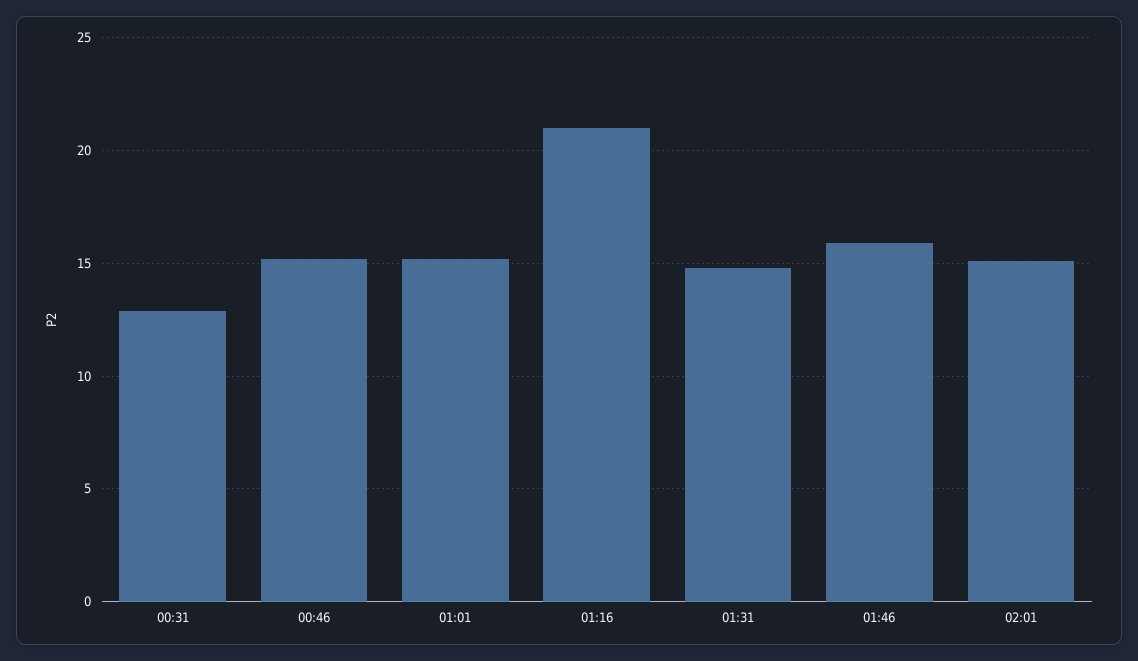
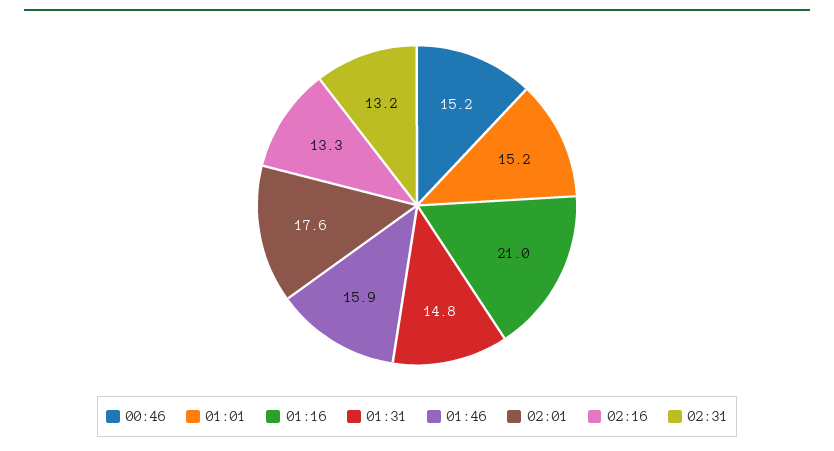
00:31: 13 -> none
02:01: 15 -> 17.6
02:16: none -> 13.3
02:31: none -> 13.2

